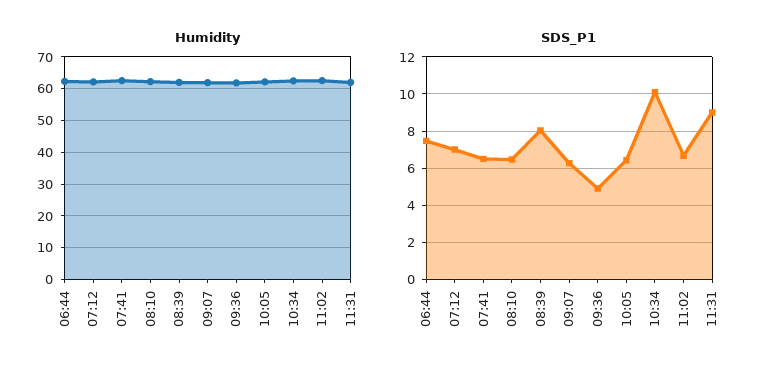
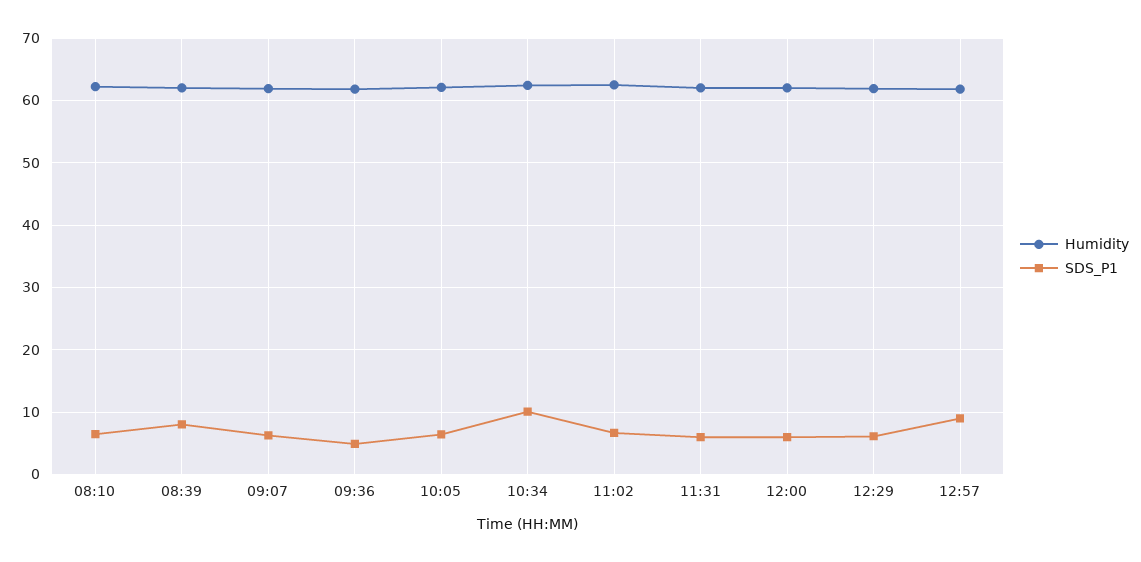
Humidity, 06:44: 62 -> none
Humidity, 07:12: 62 -> none
Humidity, 07:41: 62 -> none
SDS_P1, 06:44: 7.5 -> none
SDS_P1, 07:12: 7 -> none
SDS_P1, 07:41: 6.5 -> none
SDS_P1, 11:31: 9 -> 6
Humidity, 12:00: none -> 62
SDS_P1, 12:00: none -> 6
Humidity, 12:29: none -> 62
SDS_P1, 12:29: none -> 6
Humidity, 12:57: none -> 62
SDS_P1, 12:57: none -> 9

